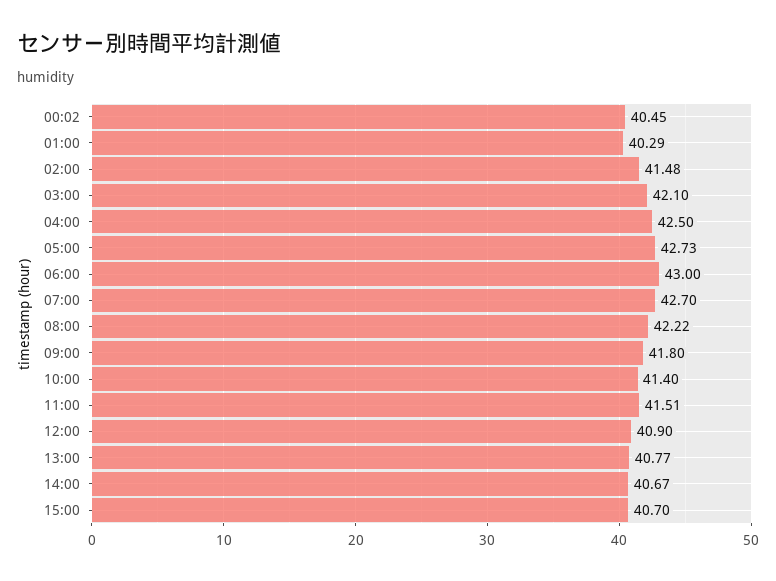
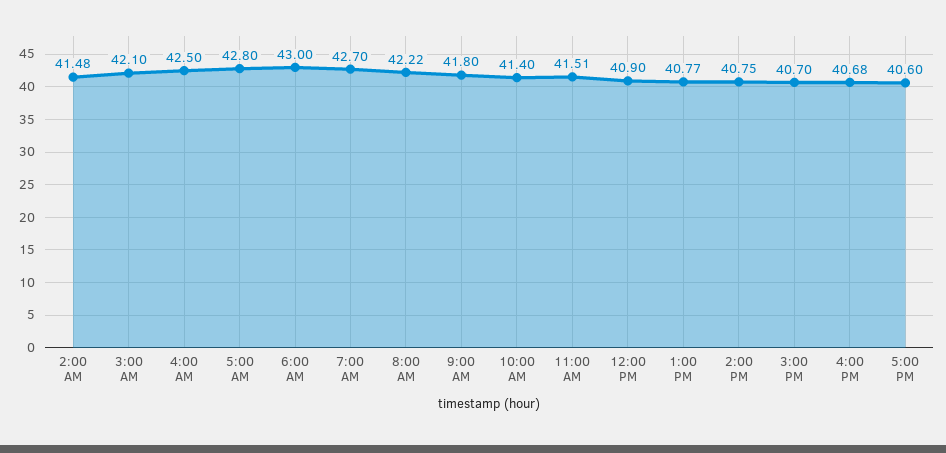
00:02: 40.45 -> none
01:00: 40.29 -> none
05:00: 42.73 -> 42.8
14:00: 40.67 -> 40.75
4:00 PM: none -> 40.68
5:00 PM: none -> 40.6

